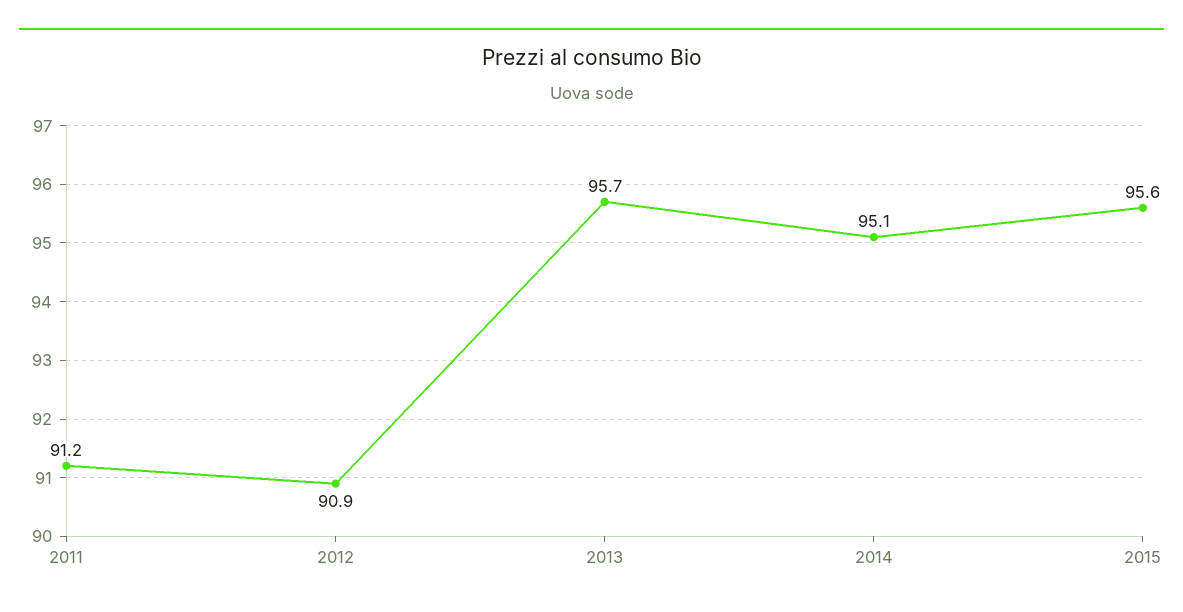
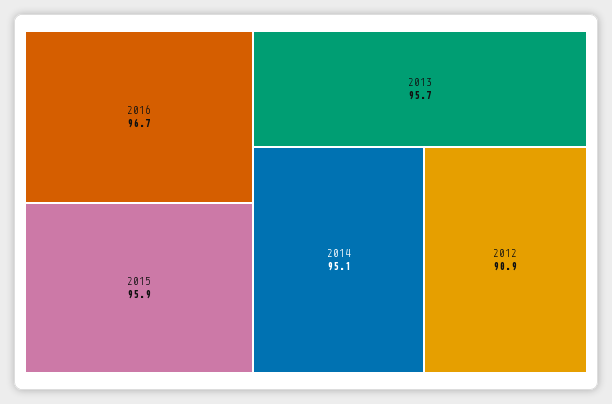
2011: 91.2 -> none
2015: 95.6 -> 95.9
2016: none -> 96.7

